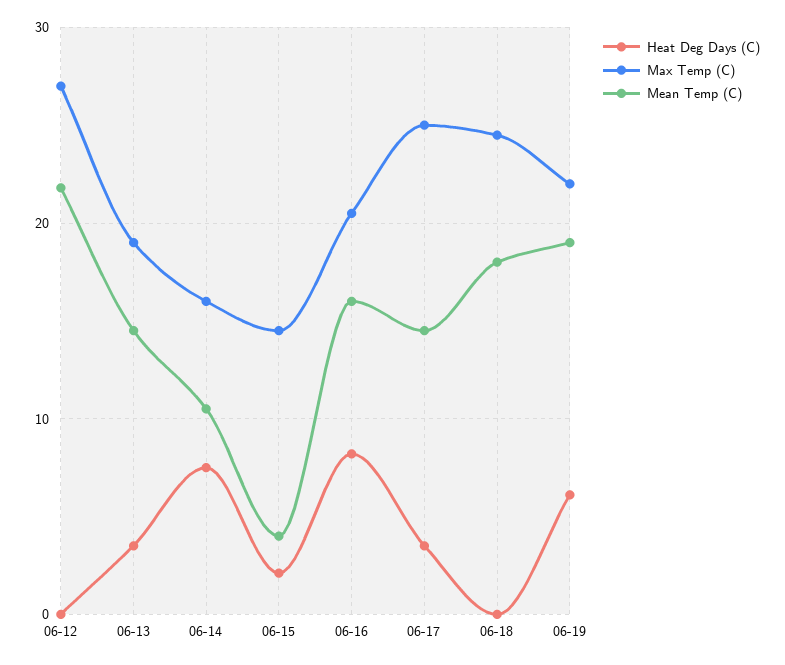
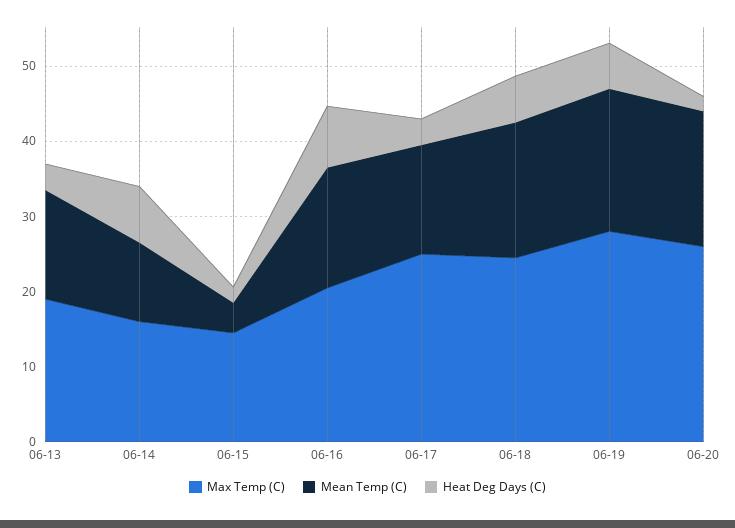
Heat Deg Days (C), 06-12: 0 -> none
Max Temp (C), 06-12: 27 -> none
Mean Temp (C), 06-12: 22 -> none
Heat Deg Days (C), 06-18: 0 -> 6
Max Temp (C), 06-19: 22 -> 28
Max Temp (C), 06-20: none -> 26
Mean Temp (C), 06-20: none -> 18
Heat Deg Days (C), 06-20: none -> 2

